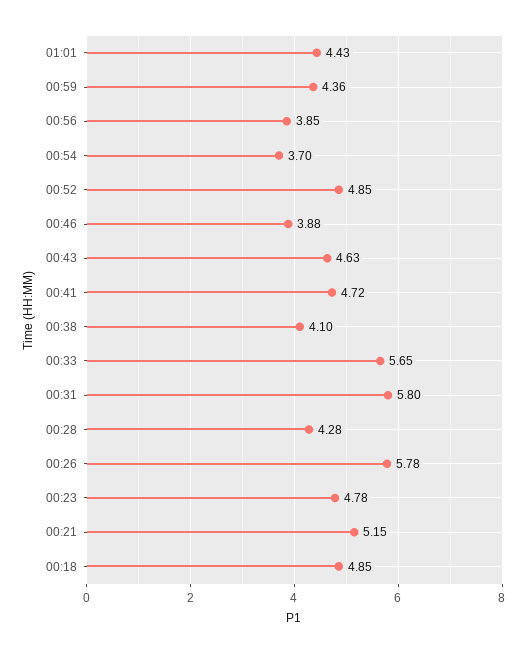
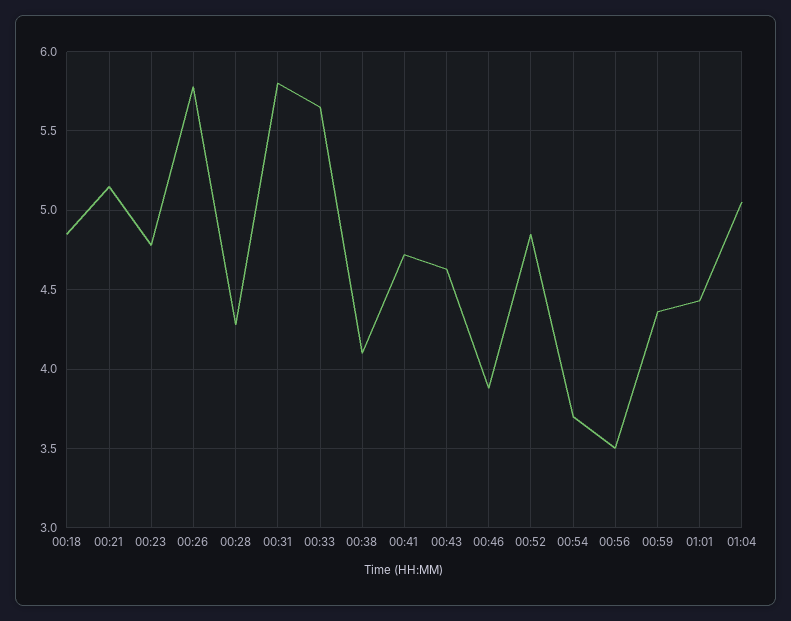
00:56: 3.85 -> 3.5
01:04: none -> 5.05

